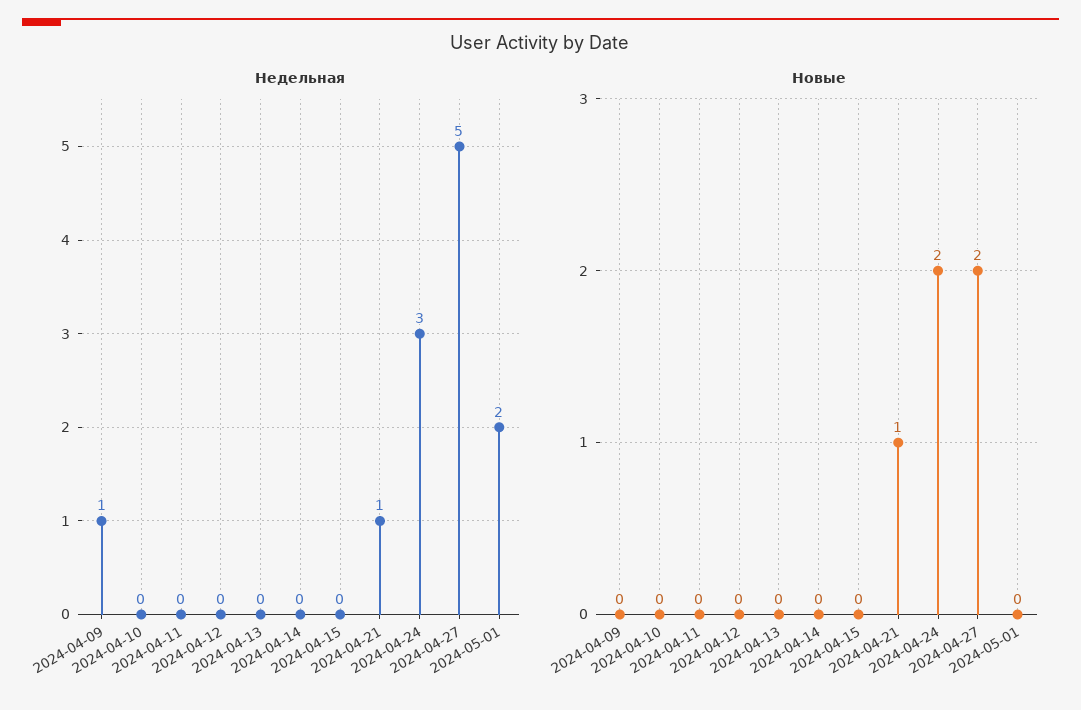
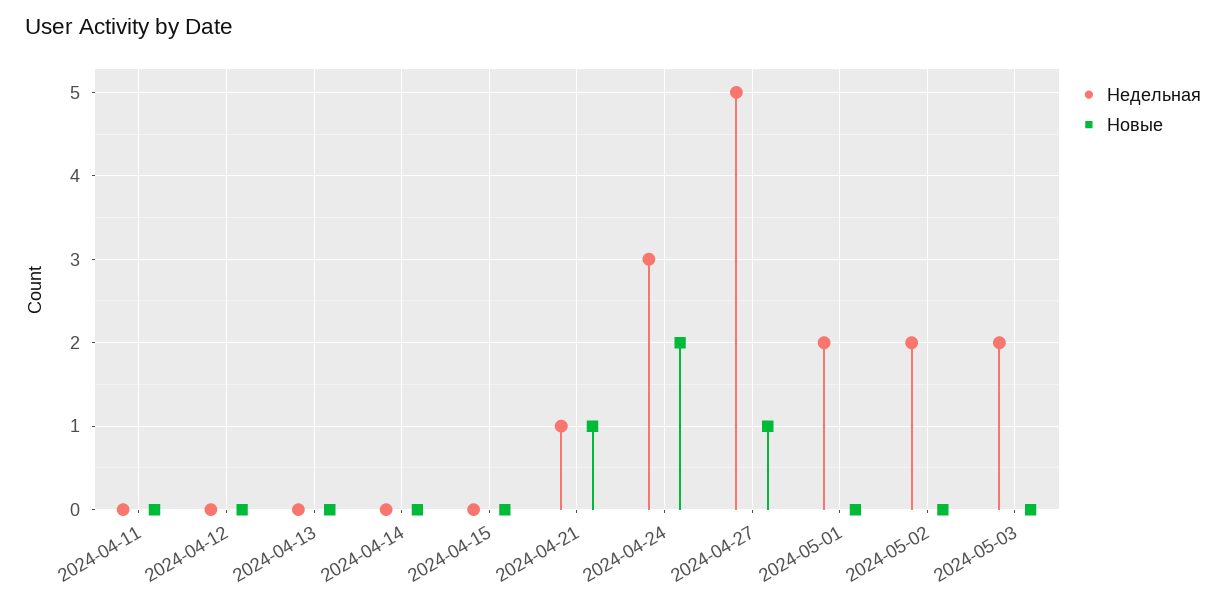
Недельная, 2024-04-09: 1 -> none
Недельная, 2024-04-10: 0 -> none
Новые, 2024-04-09: 0 -> none
Новые, 2024-04-10: 0 -> none
Новые, 2024-04-27: 2 -> 1
Недельная, 2024-05-02: none -> 2
Новые, 2024-05-02: none -> 0
Недельная, 2024-05-03: none -> 2
Новые, 2024-05-03: none -> 0

